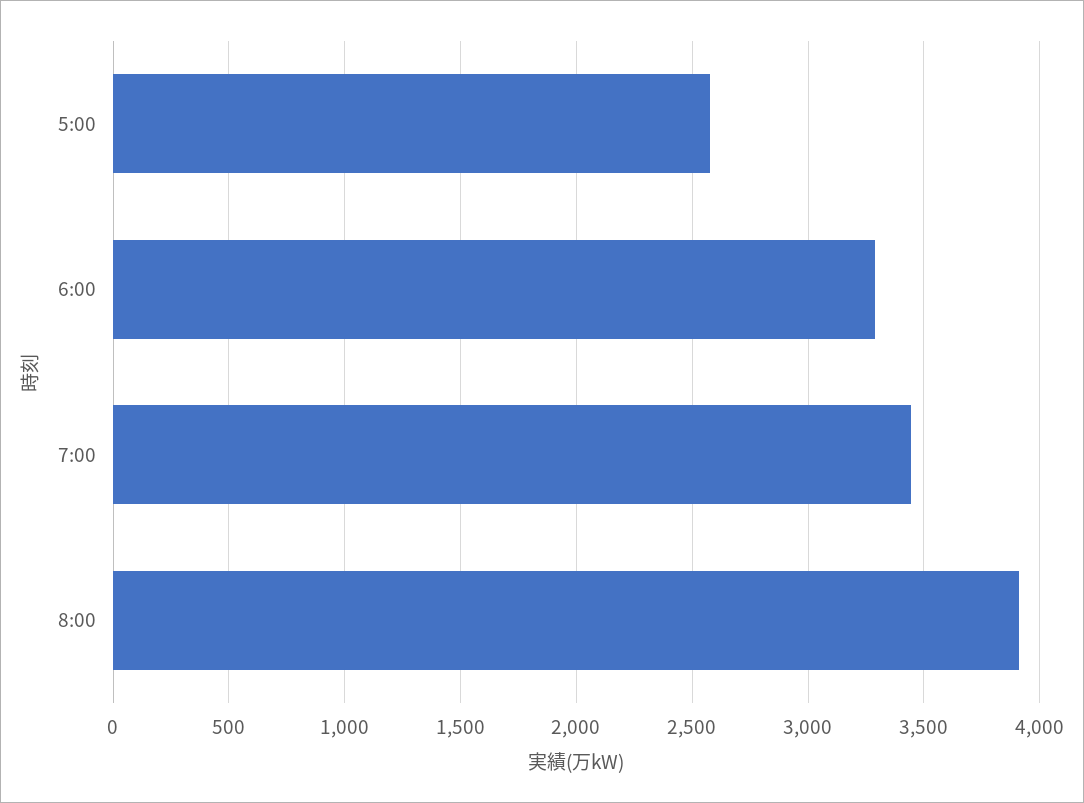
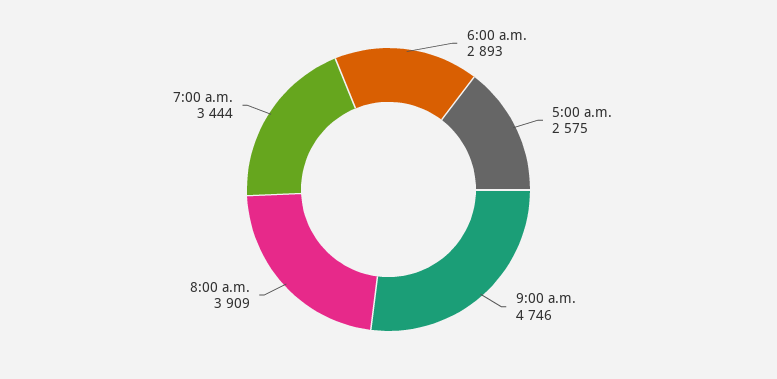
6:00: 3300 -> 2893
9:00 a.m.: none -> 4746

